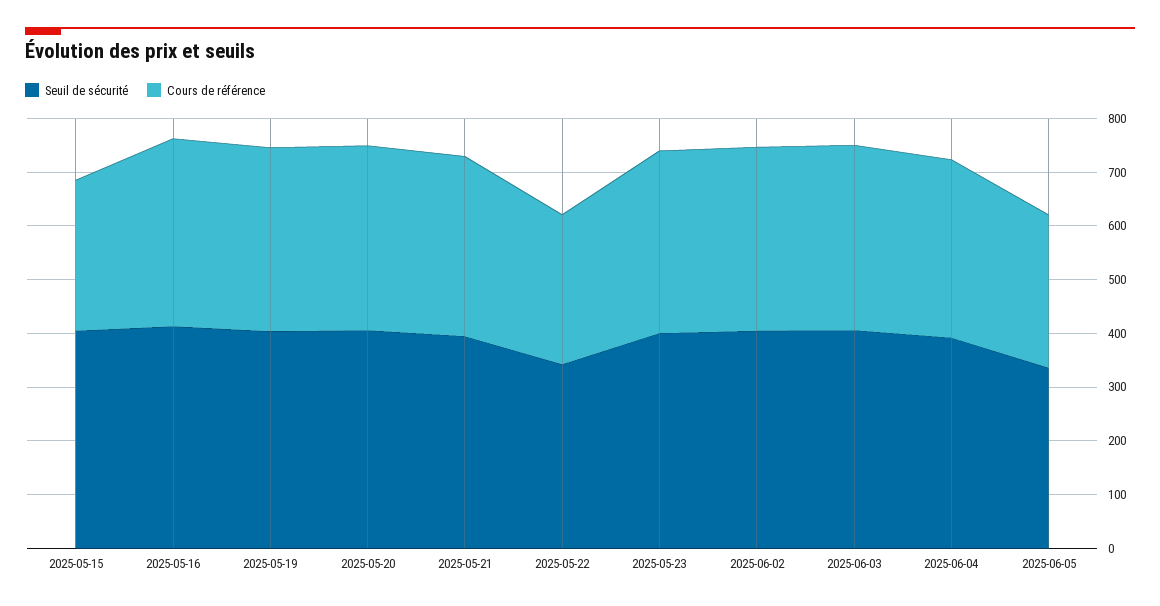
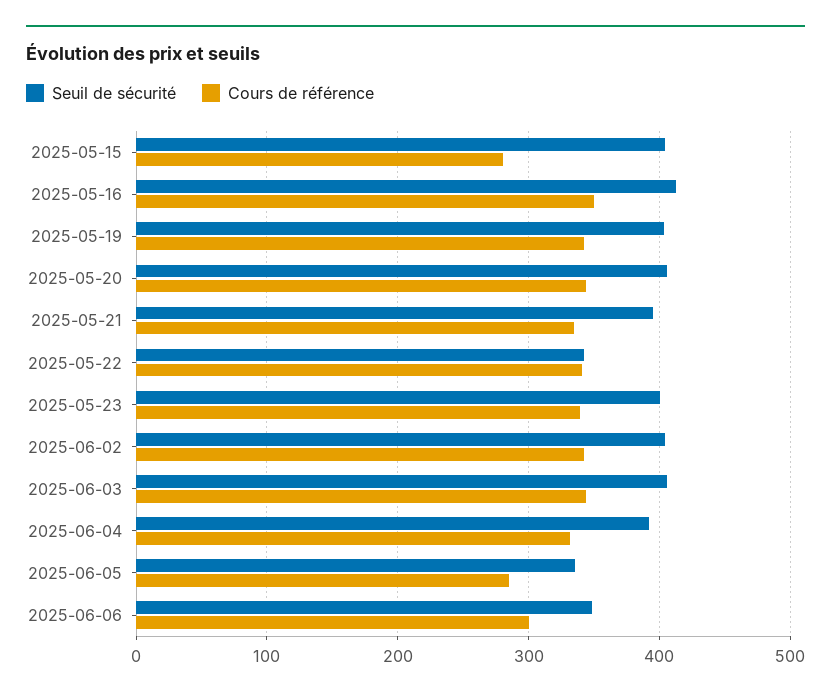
Cours de référence, 2025-05-22: 280 -> 340
Seuil de sécurité, 2025-06-06: none -> 350
Cours de référence, 2025-06-06: none -> 300

